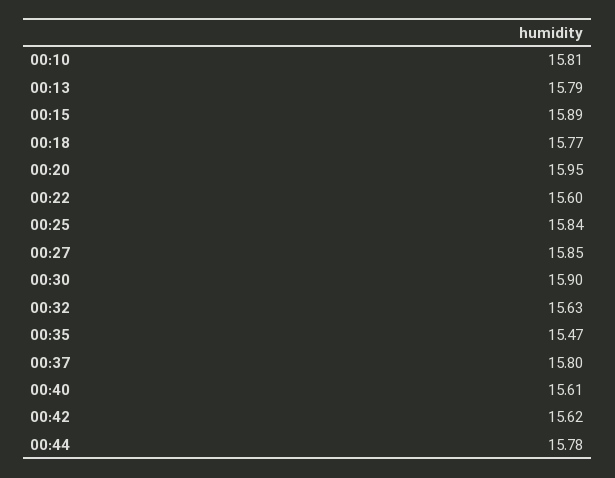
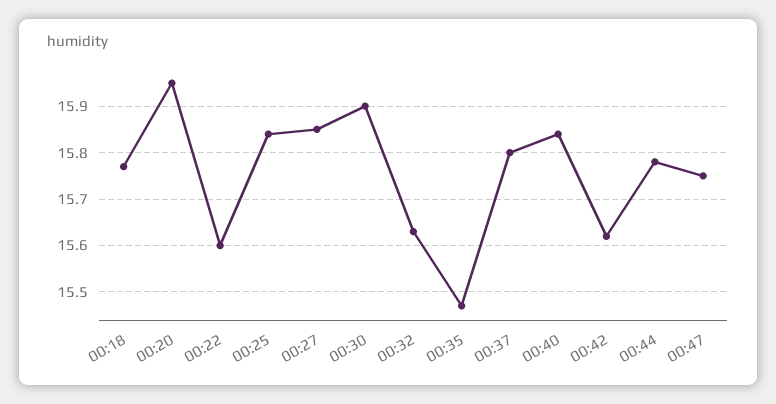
00:10: 15.81 -> none
00:13: 15.79 -> none
00:15: 15.89 -> none
00:40: 15.61 -> 15.85
00:47: none -> 15.75

